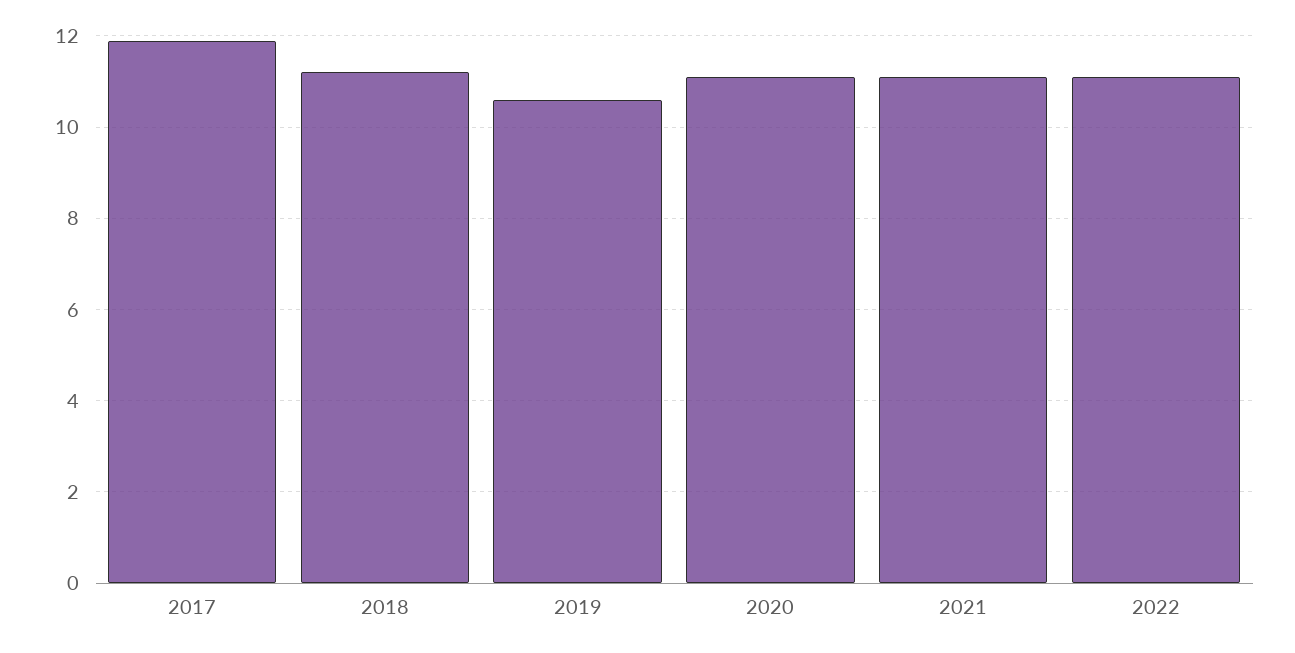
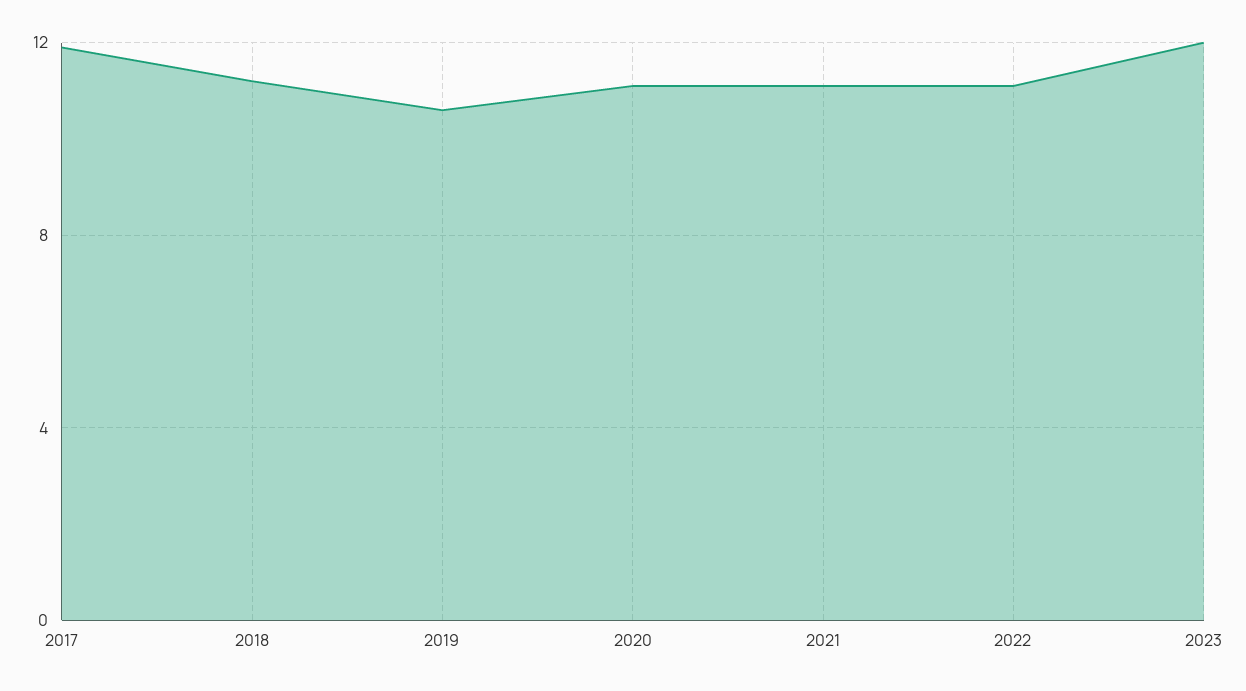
2023: none -> 12

